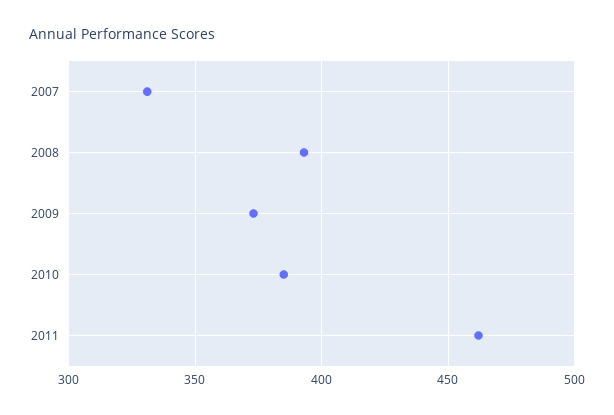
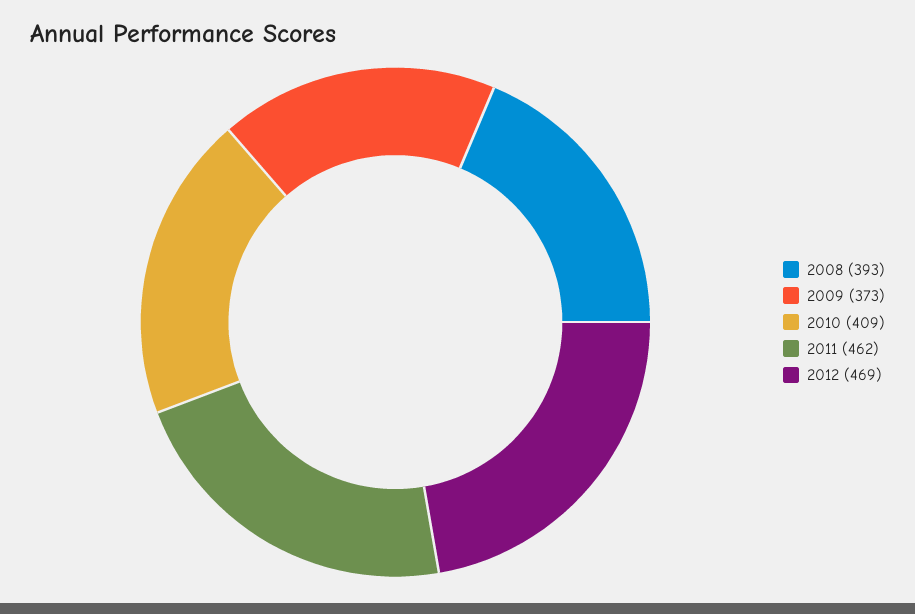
2007: 330 -> none
2010: 385 -> 409
2012: none -> 469

